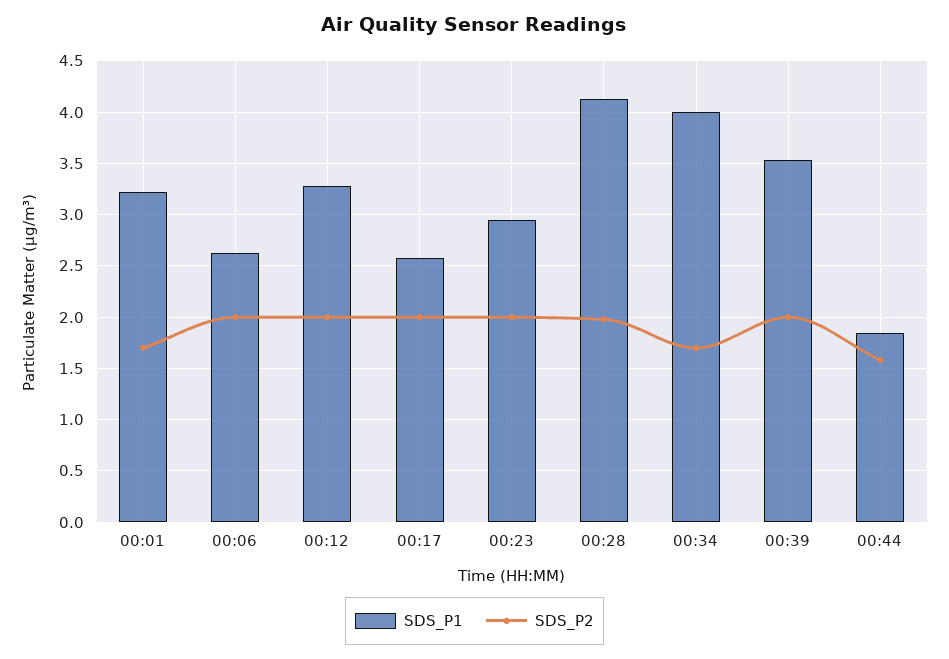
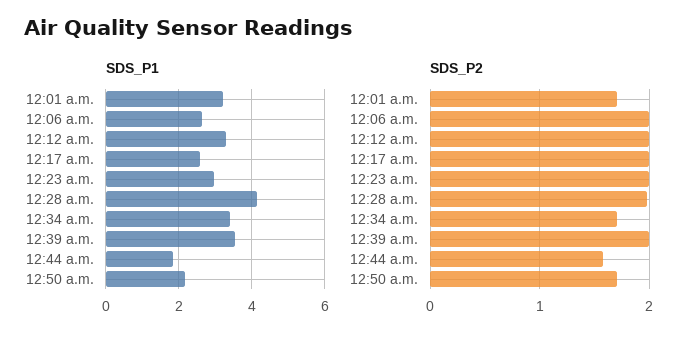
SDS_P1, 00:34: 4 -> 3.4
SDS_P1, 12:50 a.m.: none -> 2.2
SDS_P2, 12:50 a.m.: none -> 1.7

